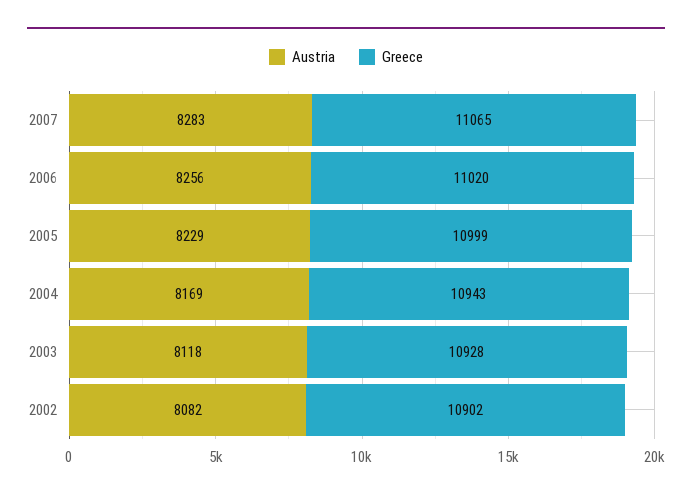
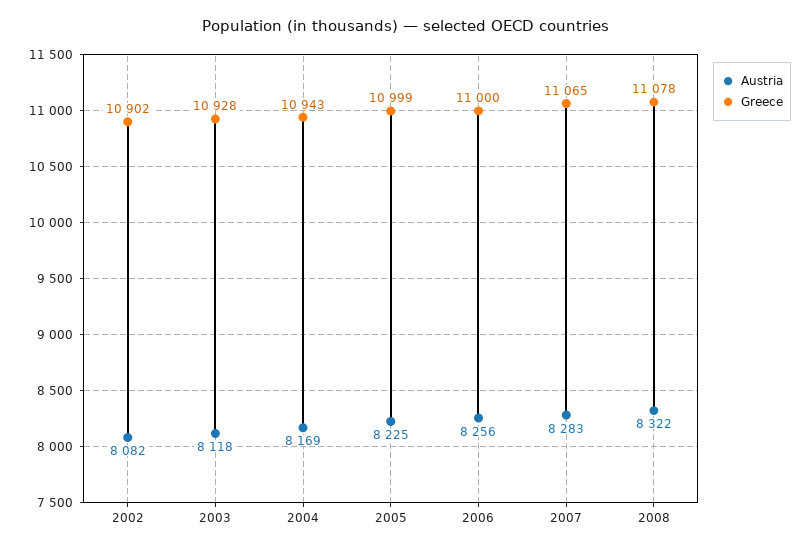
Greece, 2006: 11020 -> 11000
Austria, 2005: 8229 -> 8225
Austria, 2008: none -> 8322
Greece, 2008: none -> 11078

